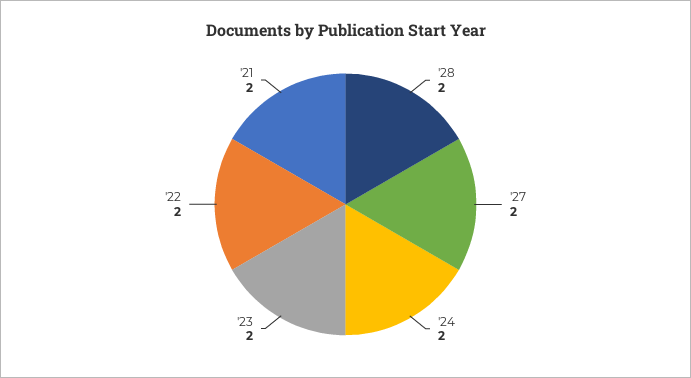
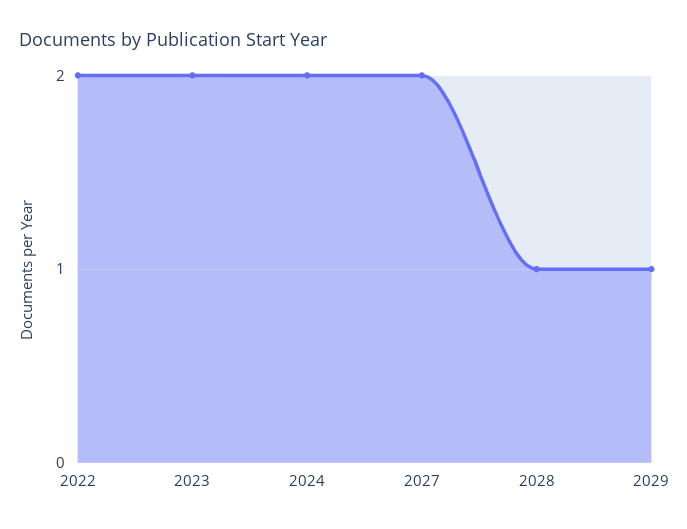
'28: 2 -> 1
'21: 2 -> none
2029: none -> 1

